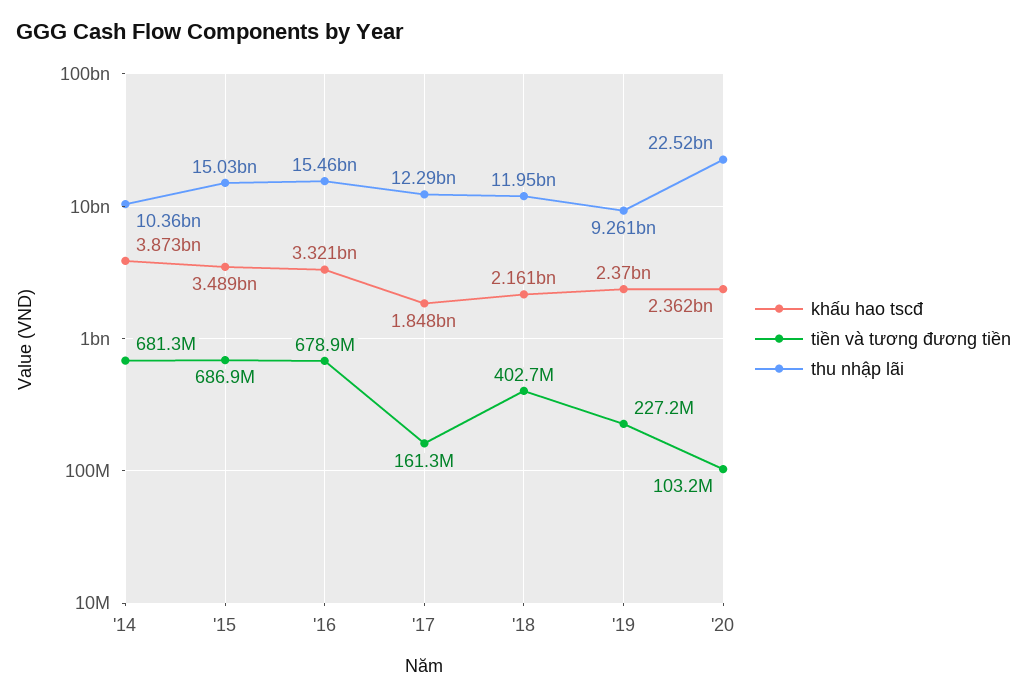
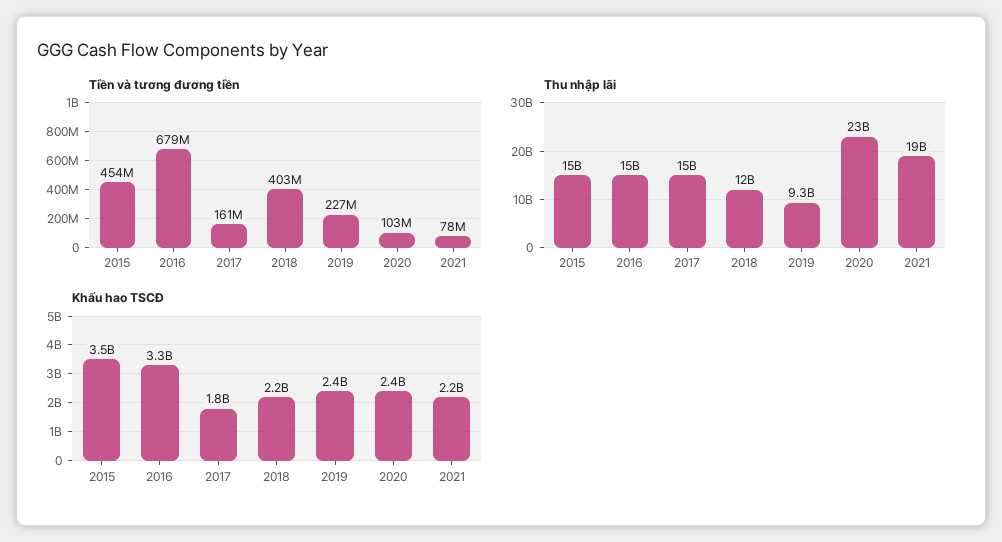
khấu hao tscđ, '14: 3873000000 -> none
tiền và tương đương tiền, '14: 681300000 -> none
thu nhập lãi, '14: 10360000000 -> none
tiền và tương đương tiền, '15: 686900000 -> 454000000
thu nhập lãi, '17: 12290000000 -> 15000000000
tiền và tương đương tiền, 2021: none -> 78000000
thu nhập lãi, 2021: none -> 19000000000
khấu hao tscđ, 2021: none -> 2200000000

